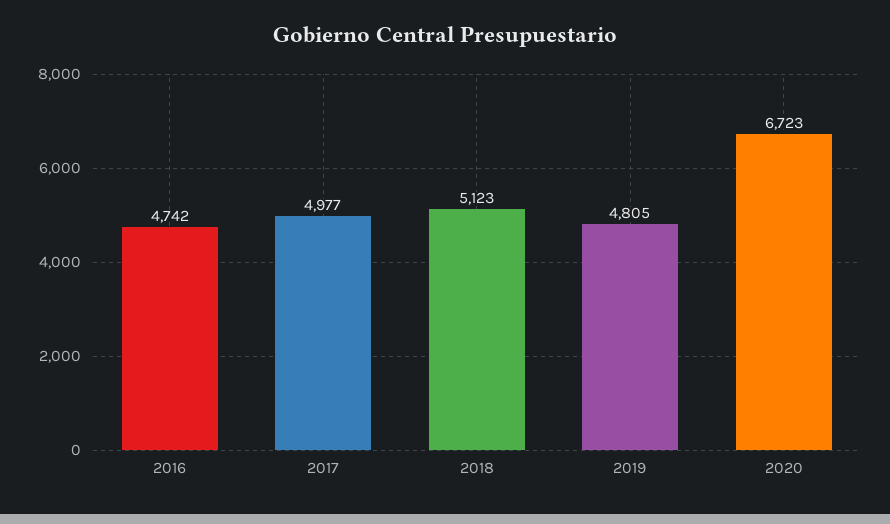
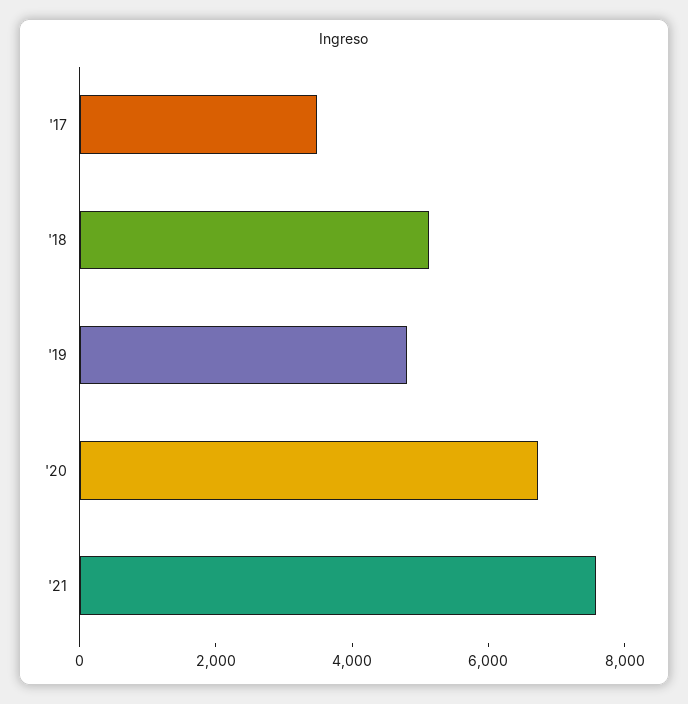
2016: 4742 -> none
2017: 4977 -> 3500
'21: none -> 7500

